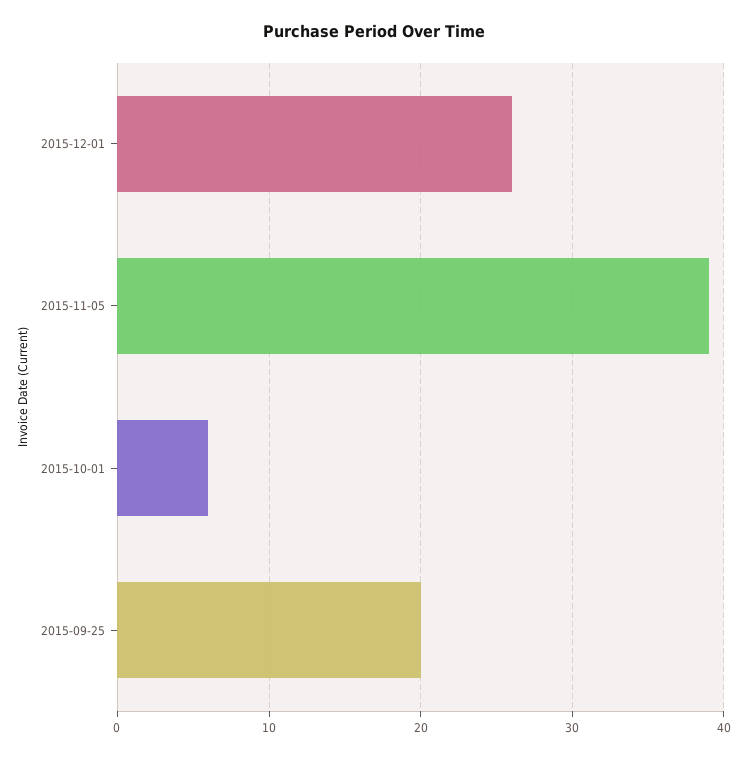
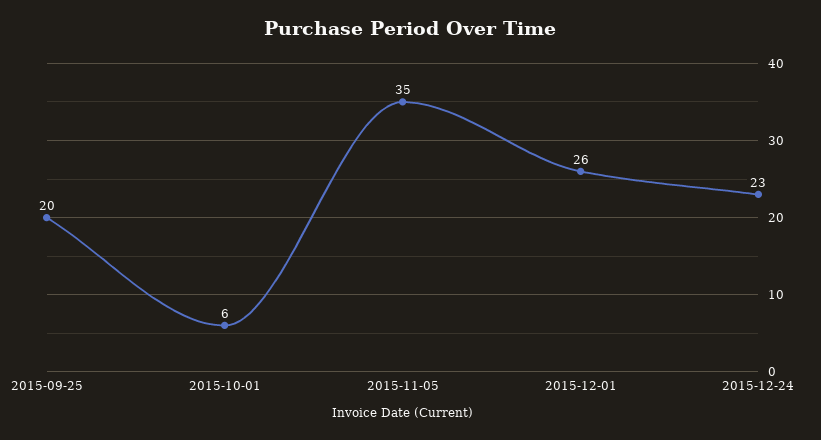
2015-11-05: 39 -> 35
2015-12-24: none -> 23

